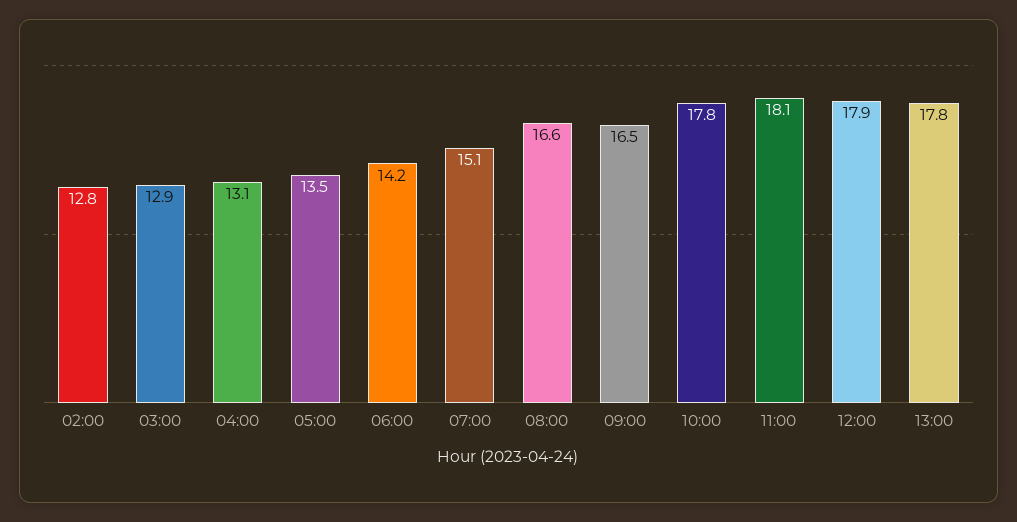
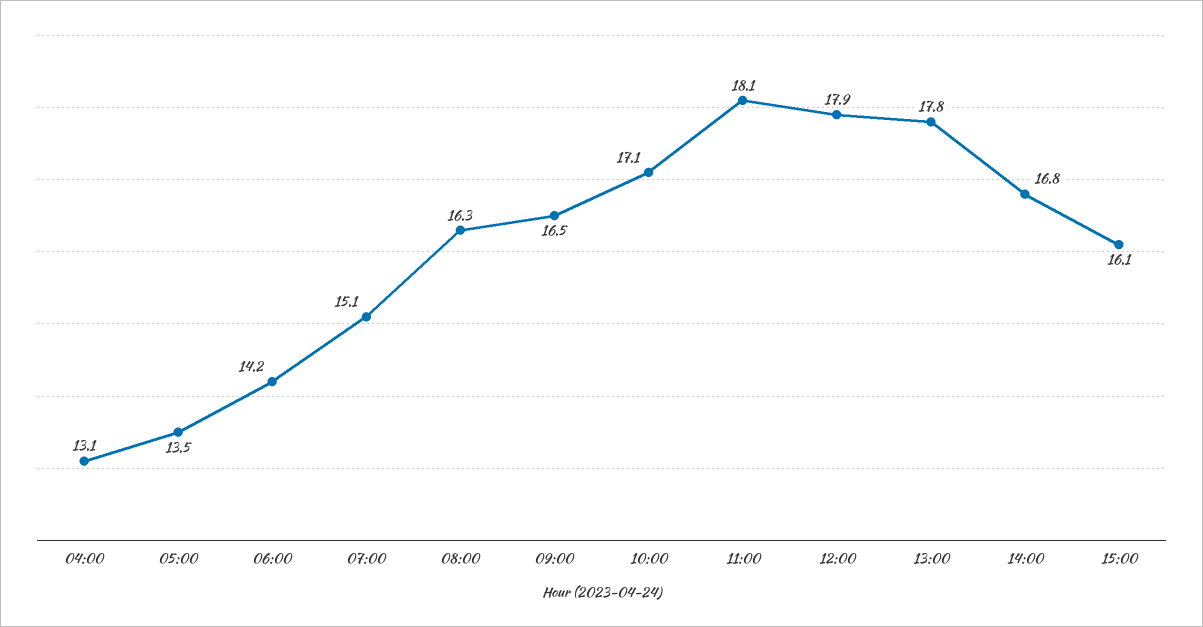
02:00: 12.8 -> none
03:00: 12.9 -> none
08:00: 16.6 -> 16.3
10:00: 17.8 -> 17.1
14:00: none -> 16.8
15:00: none -> 16.1

